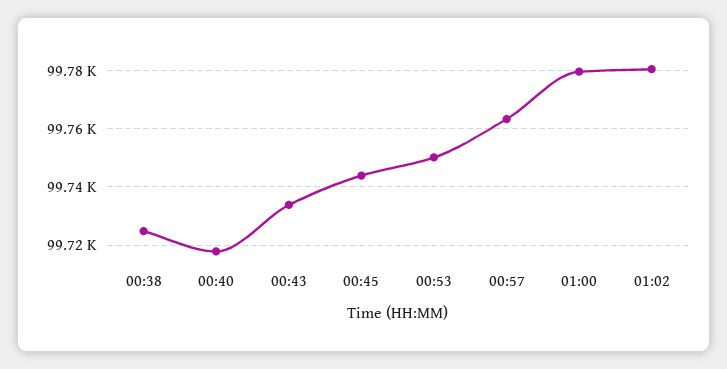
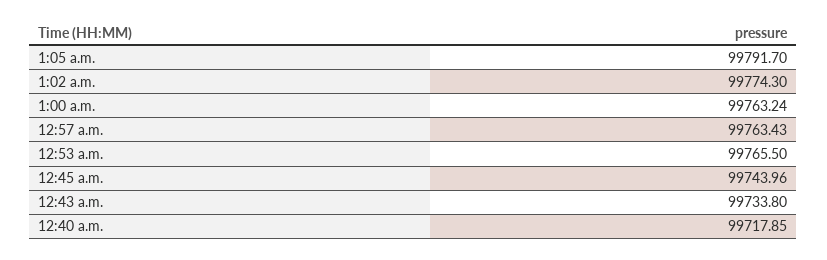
00:38: 99725 -> none
00:53: 99750 -> 99765.5
01:00: 99780 -> 99763.24
01:02: 99780 -> 99774.3
1:05 a.m.: none -> 99791.7

